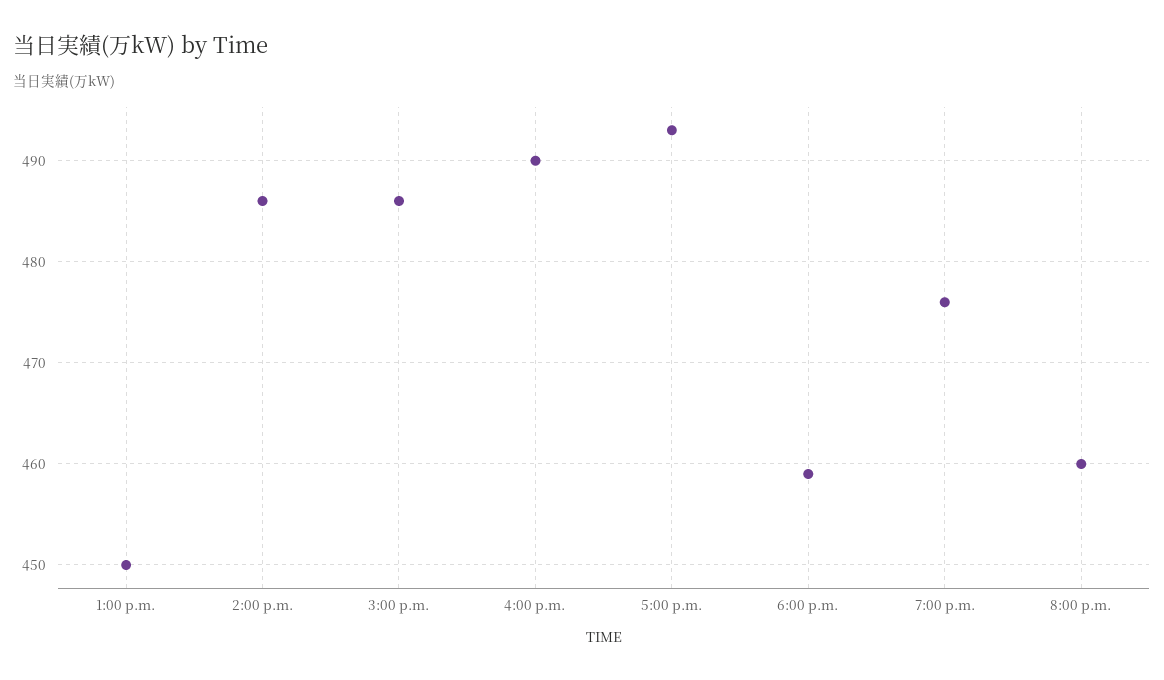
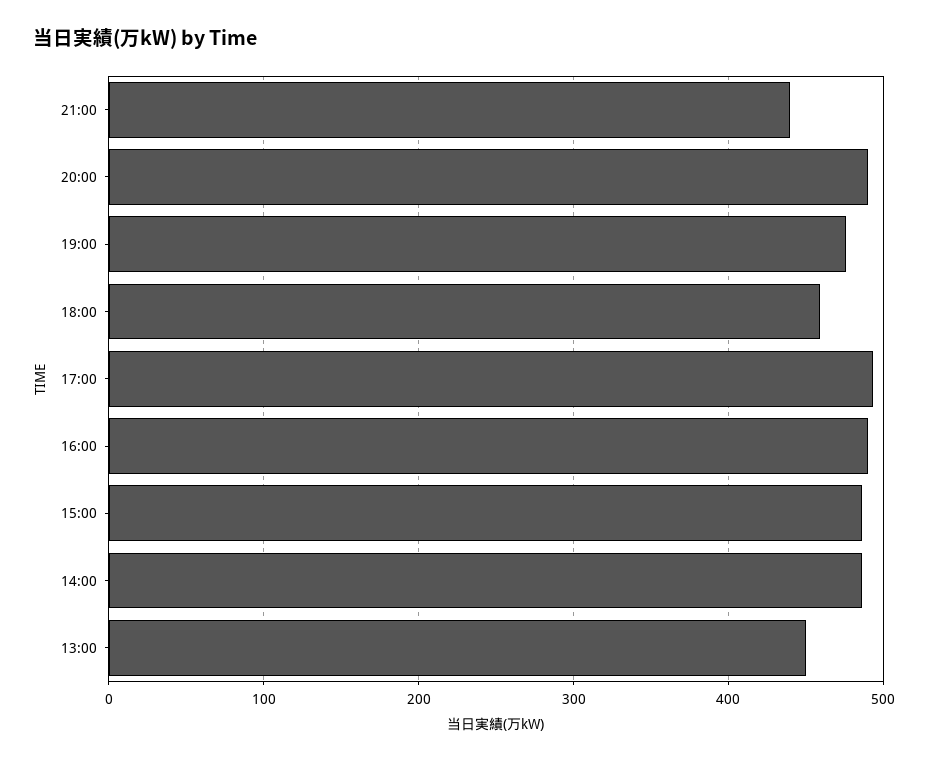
8:00 p.m.: 460 -> 490
21:00: none -> 440

